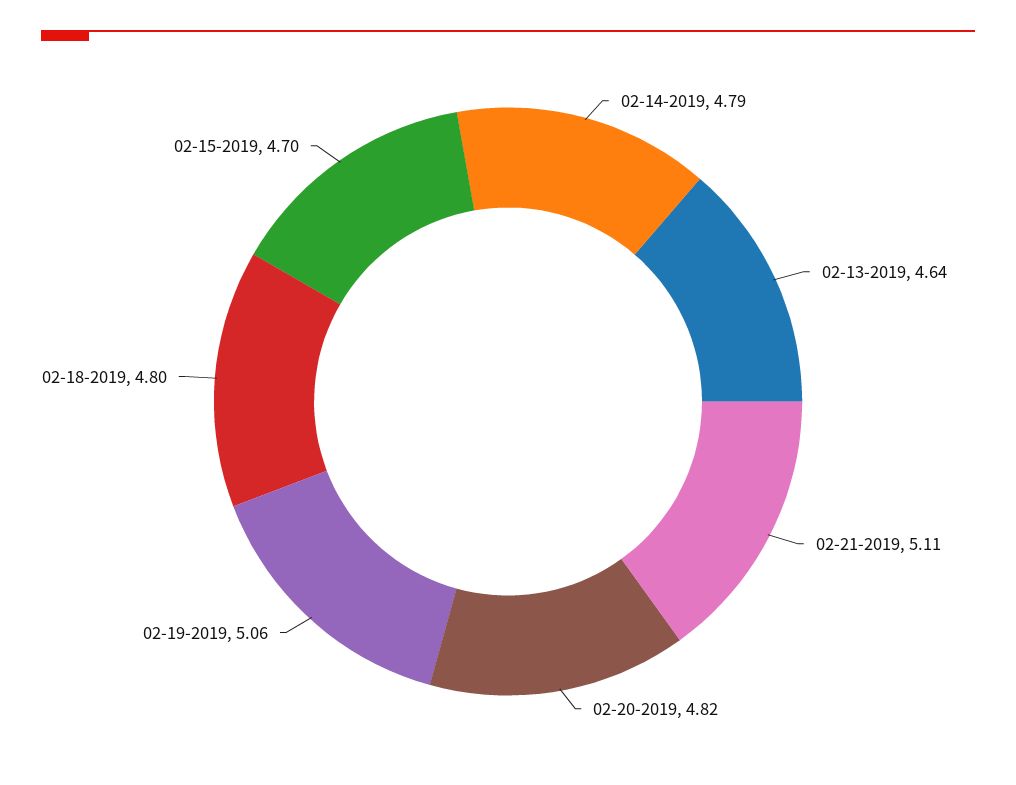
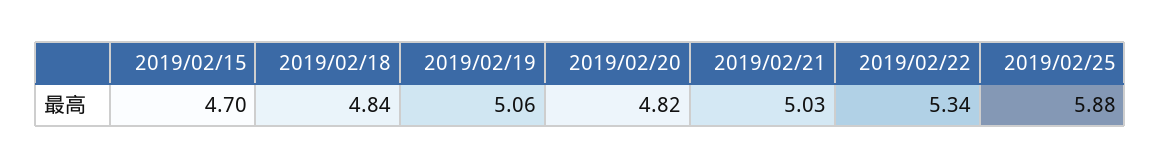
02-14-2019: 4.79 -> none
02-13-2019: 4.64 -> none
02-21-2019: 5.11 -> 5.03
02-18-2019: 4.8 -> 4.84
2019/02/22: none -> 5.34
2019/02/25: none -> 5.88

